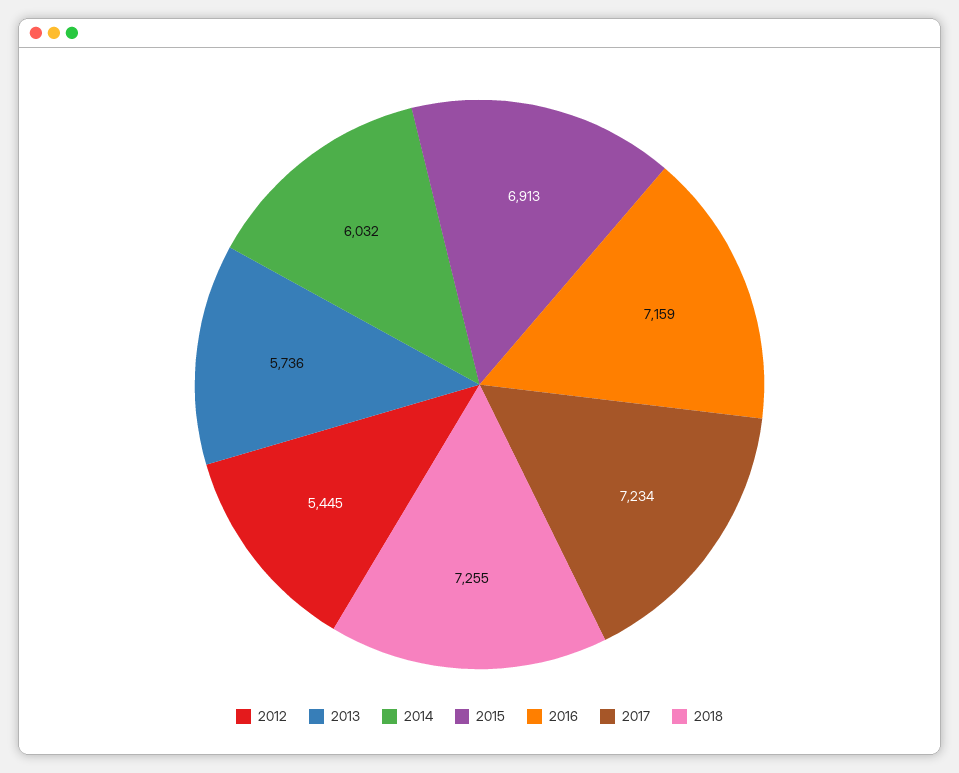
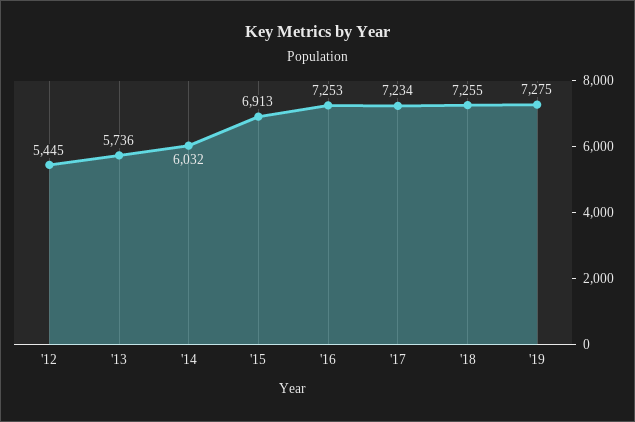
2016: 7159 -> 7253
'19: none -> 7275

